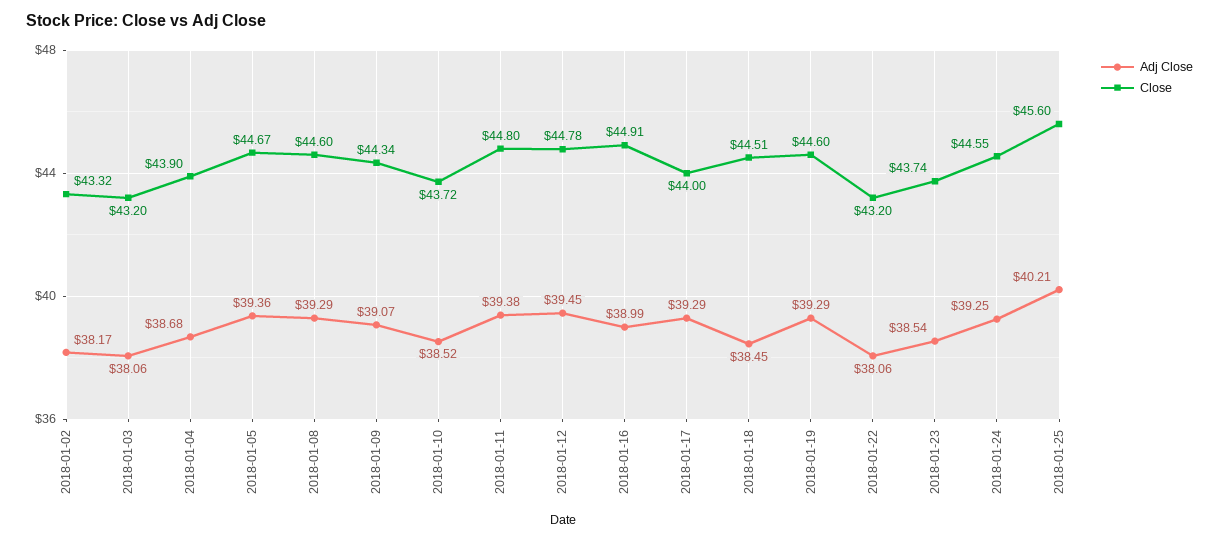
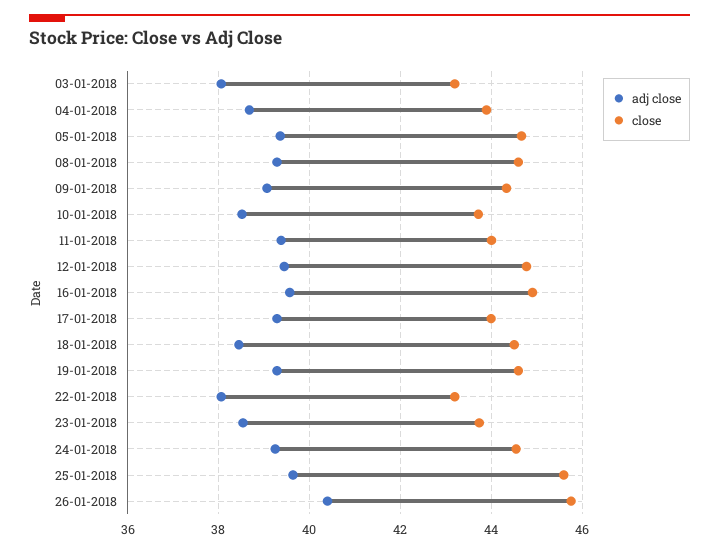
Adj Close, 2018-01-02: 38.17 -> none
Close, 2018-01-02: 43.32 -> none
Close, 2018-01-11: 44.8 -> 44
Adj Close, 2018-01-16: 38.99 -> 39.6
Adj Close, 2018-01-25: 40.21 -> 39.6
Adj Close, 26-01-2018: none -> 40.4
Close, 26-01-2018: none -> 45.8

